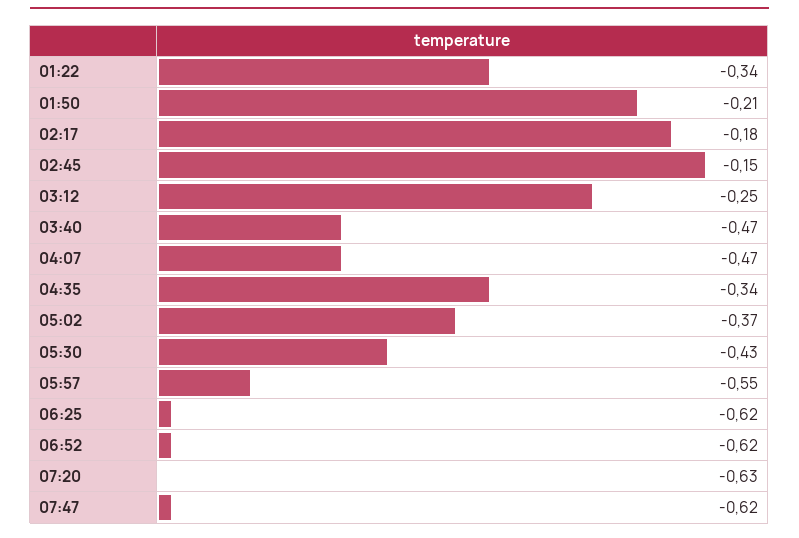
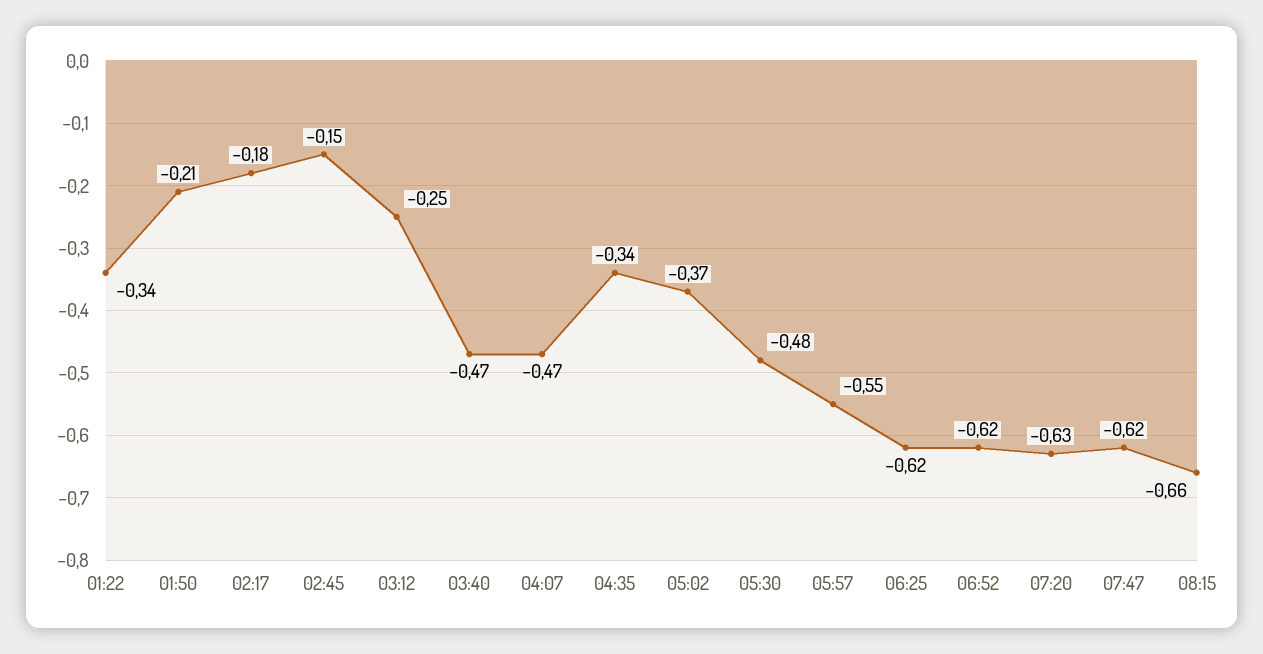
05:30: -0.43 -> -0.48
08:15: none -> -0.66

